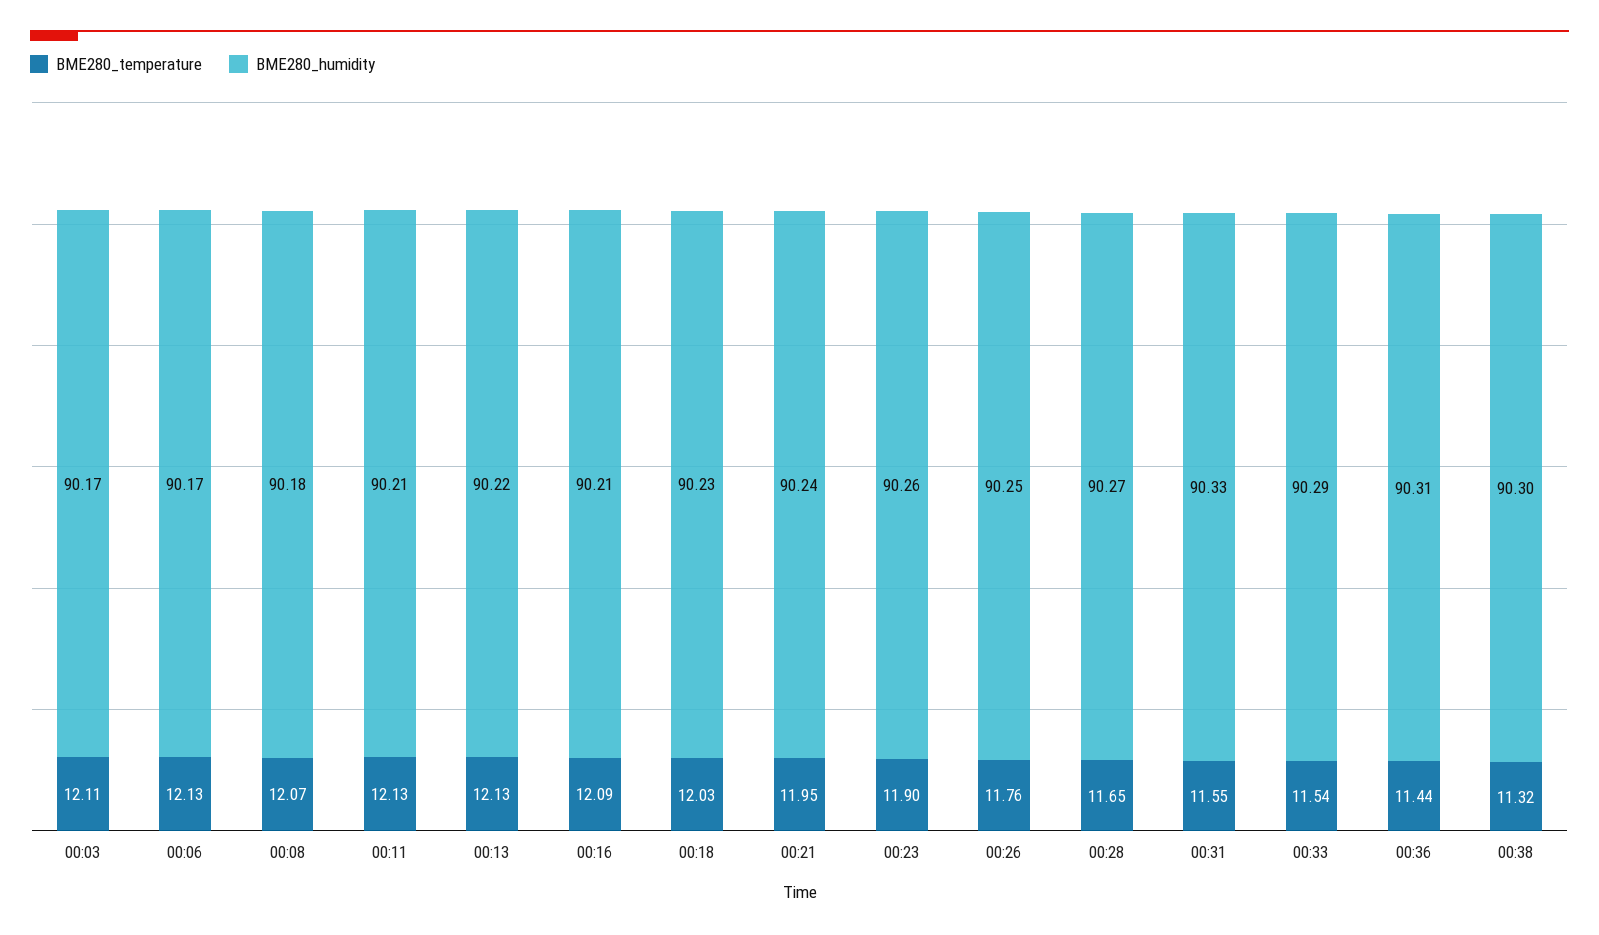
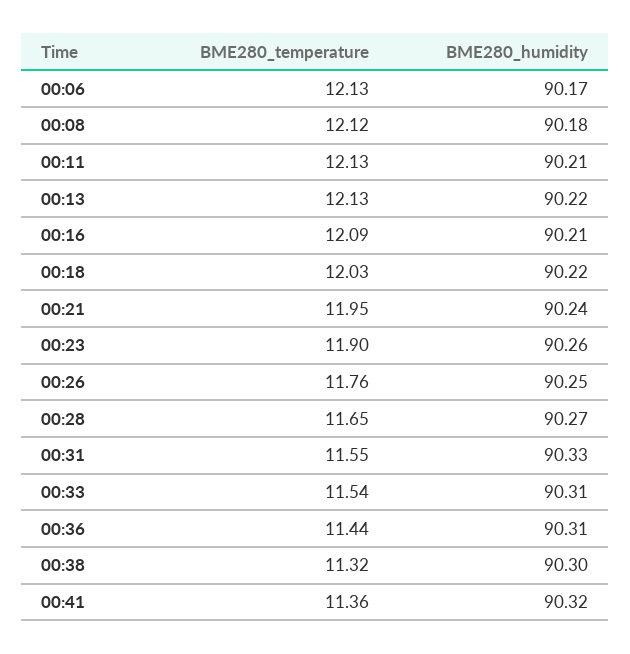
BME280_temperature, 00:03: 12.11 -> none
BME280_humidity, 00:03: 90.17 -> none
BME280_temperature, 00:08: 12.07 -> 12.12
BME280_humidity, 00:18: 90.23 -> 90.22
BME280_humidity, 00:33: 90.29 -> 90.31
BME280_temperature, 00:41: none -> 11.36
BME280_humidity, 00:41: none -> 90.32

